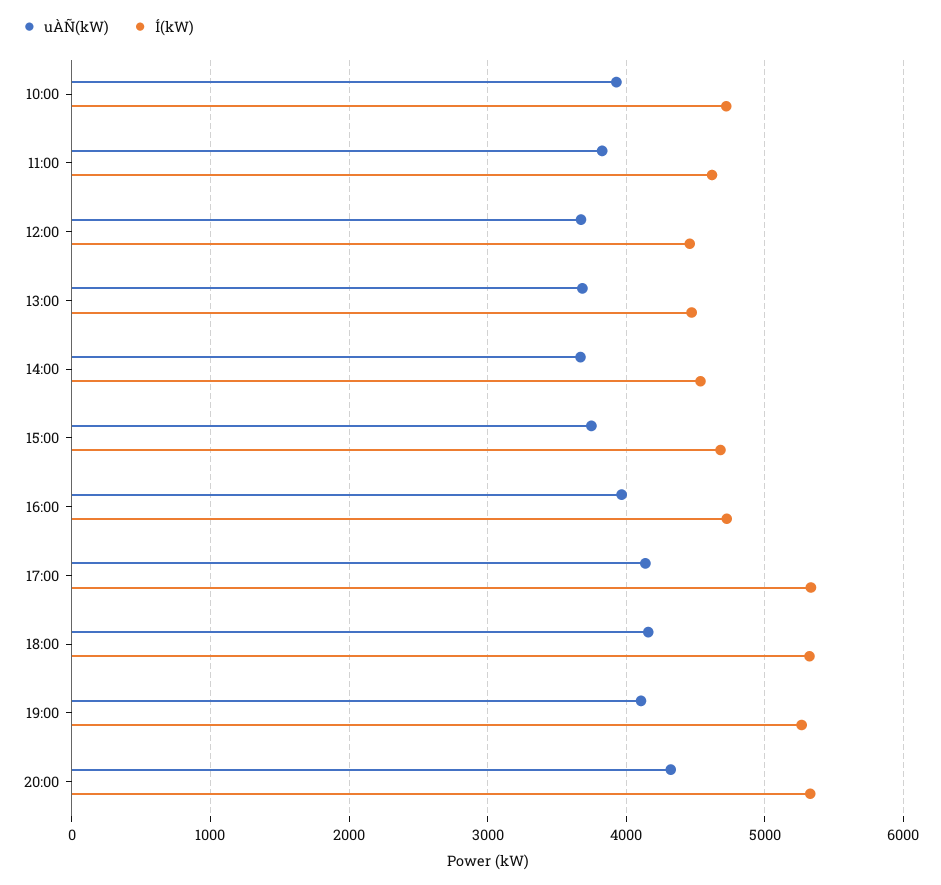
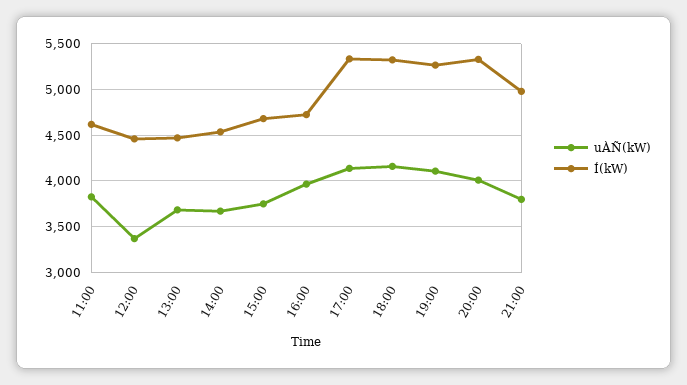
uÀÑ(kW), 10:00: 3900 -> none
Í(kW), 10:00: 4700 -> none
uÀÑ(kW), 12:00: 3700 -> 3400
uÀÑ(kW), 20:00: 4300 -> 4000
uÀÑ(kW), 21:00: none -> 3800
Í(kW), 21:00: none -> 5000

